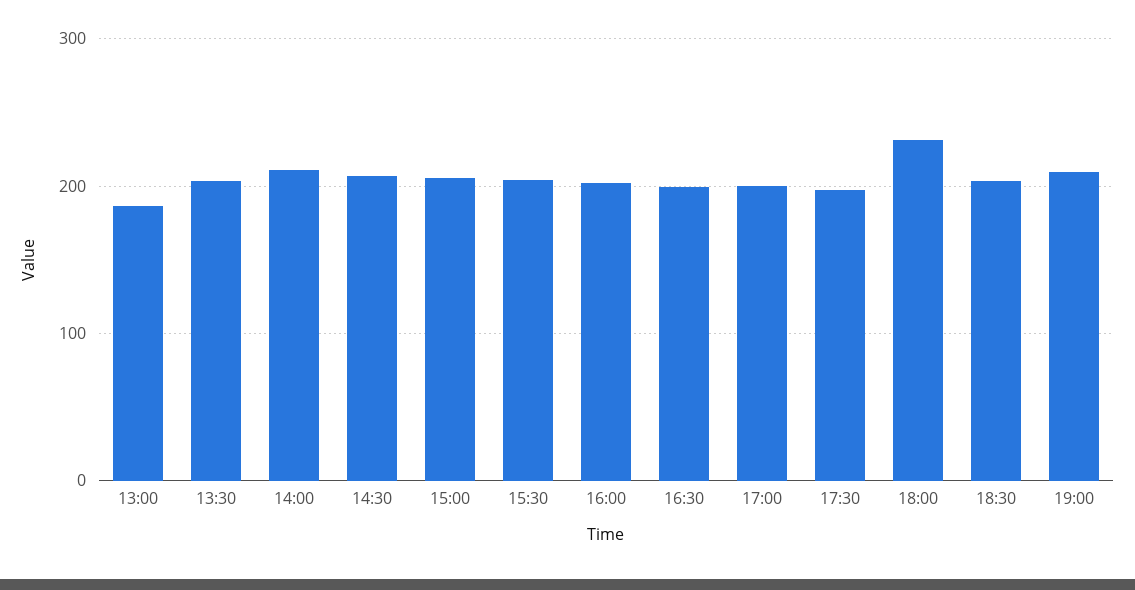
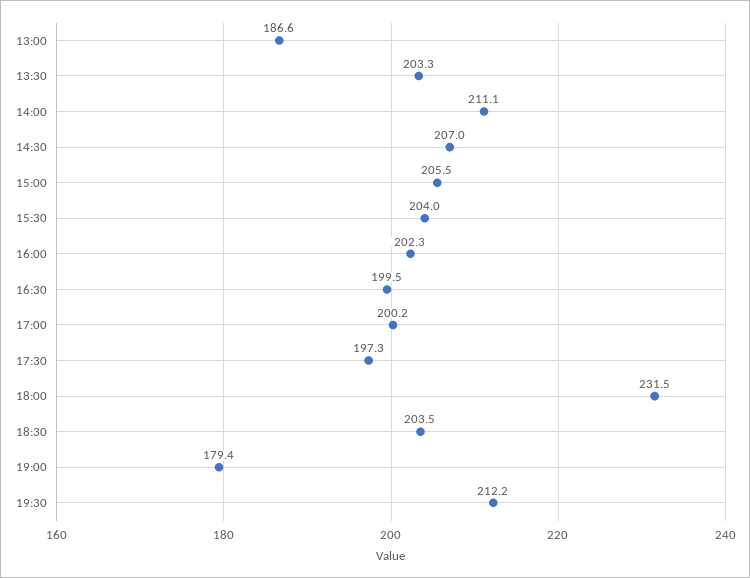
19:00: 210 -> 179.4
19:30: none -> 212.2

